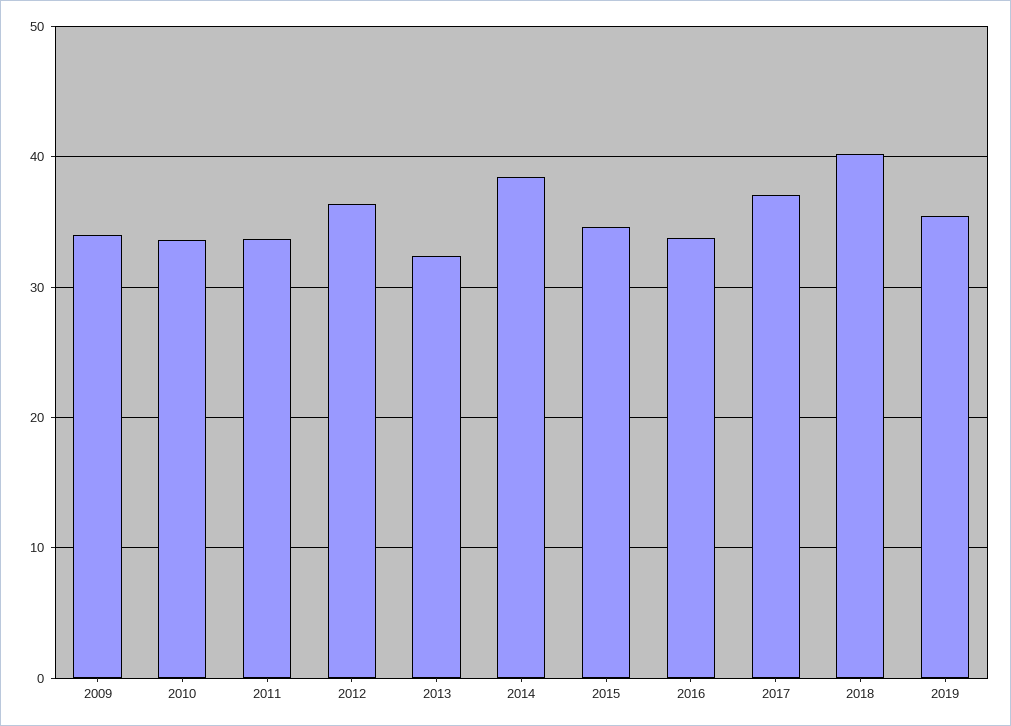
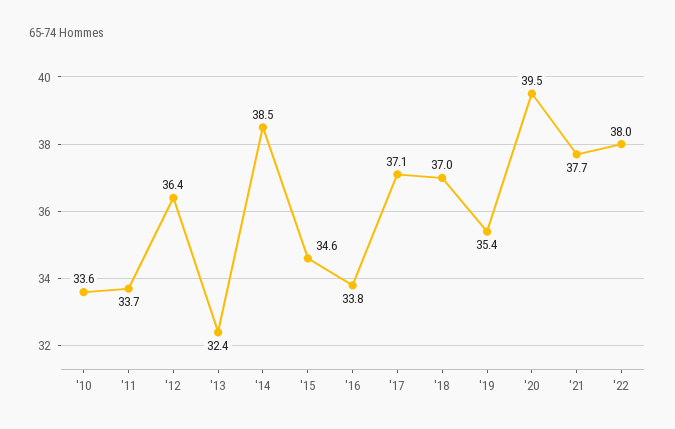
2009: 34 -> none
2018: 40 -> 37
'20: none -> 39.5
'21: none -> 37.7
'22: none -> 38

